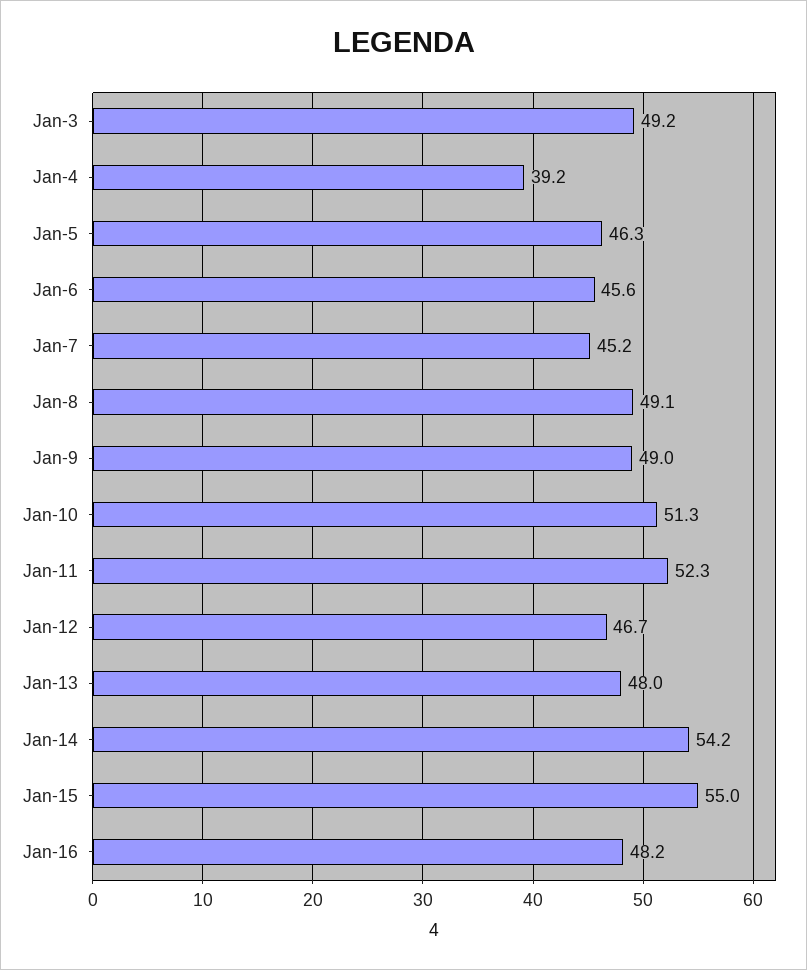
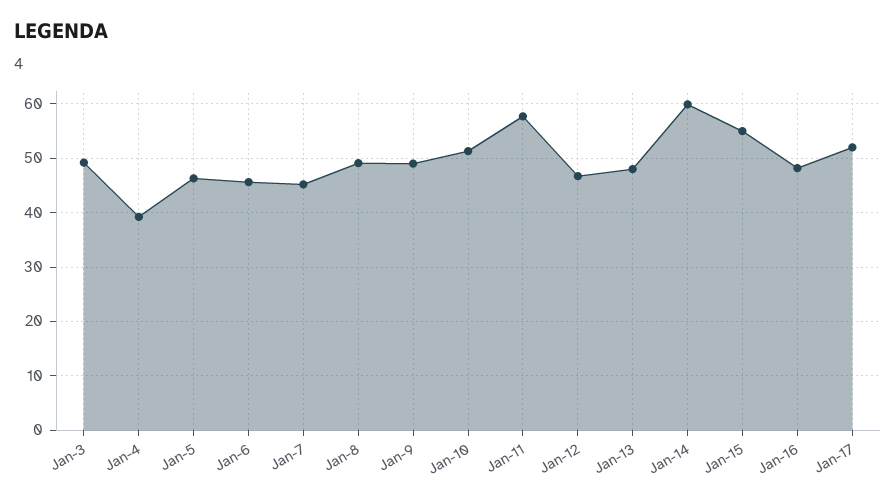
Jan-11: 52.3 -> 58
Jan-14: 54.2 -> 60
Jan-17: none -> 52

